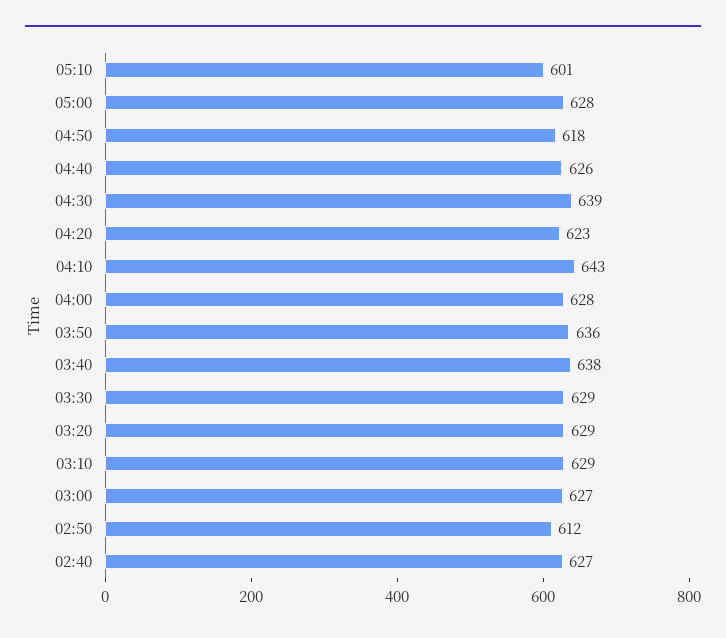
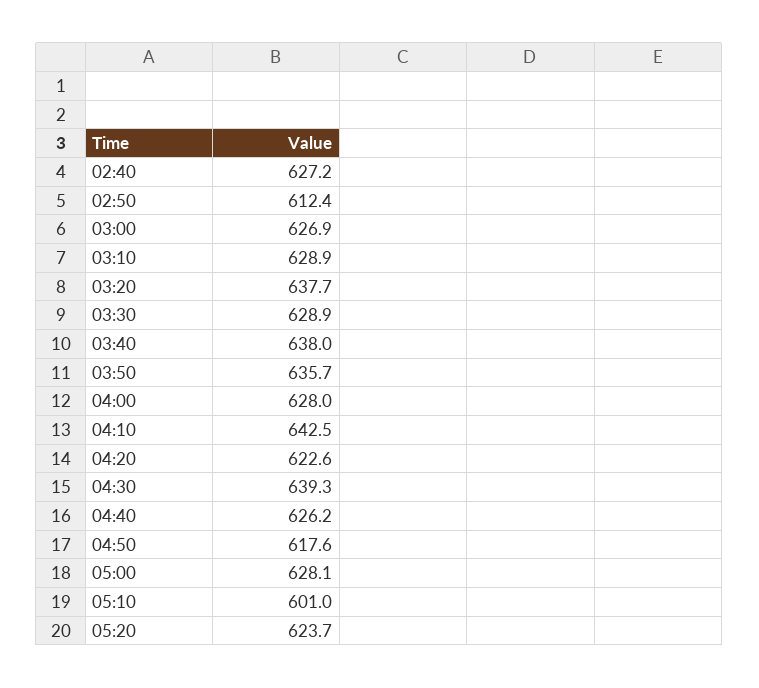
03:20: 629 -> 637.7
05:20: none -> 623.7

